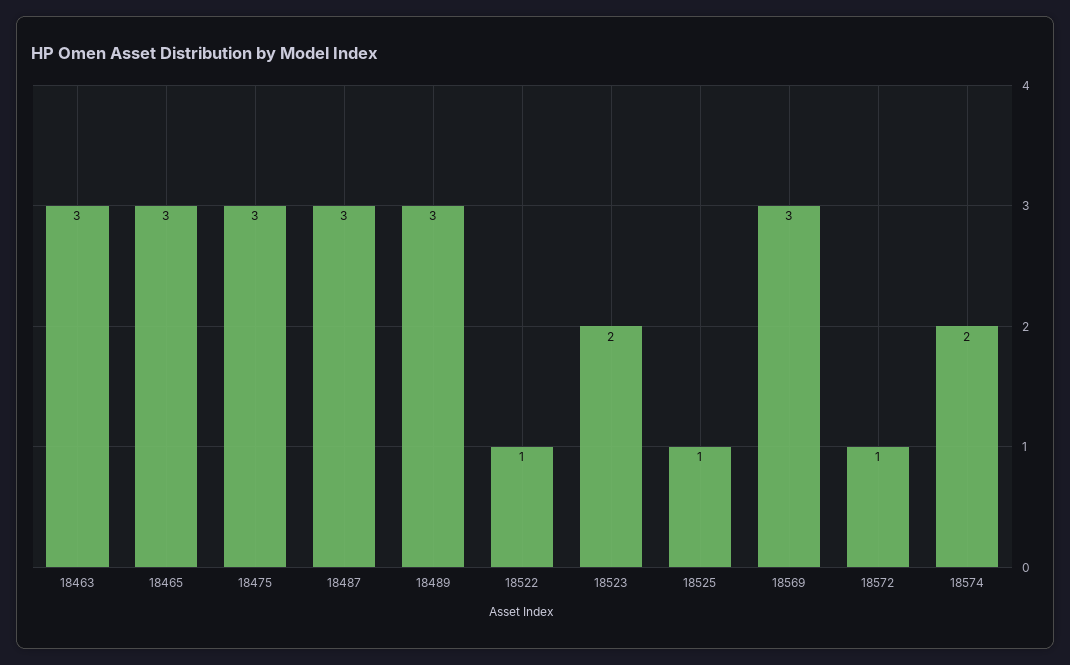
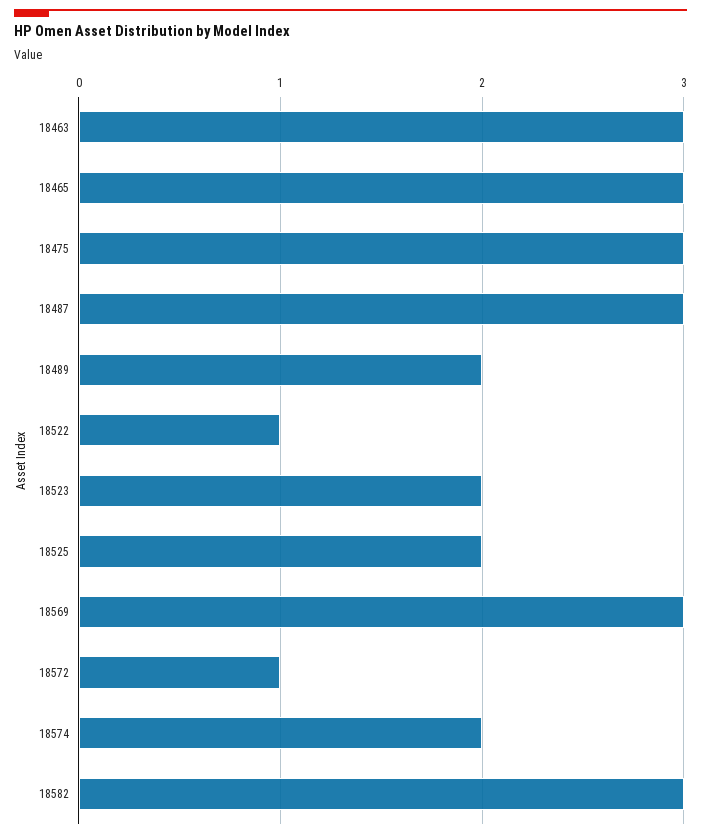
18489: 3 -> 2
18525: 1 -> 2
18582: none -> 3

